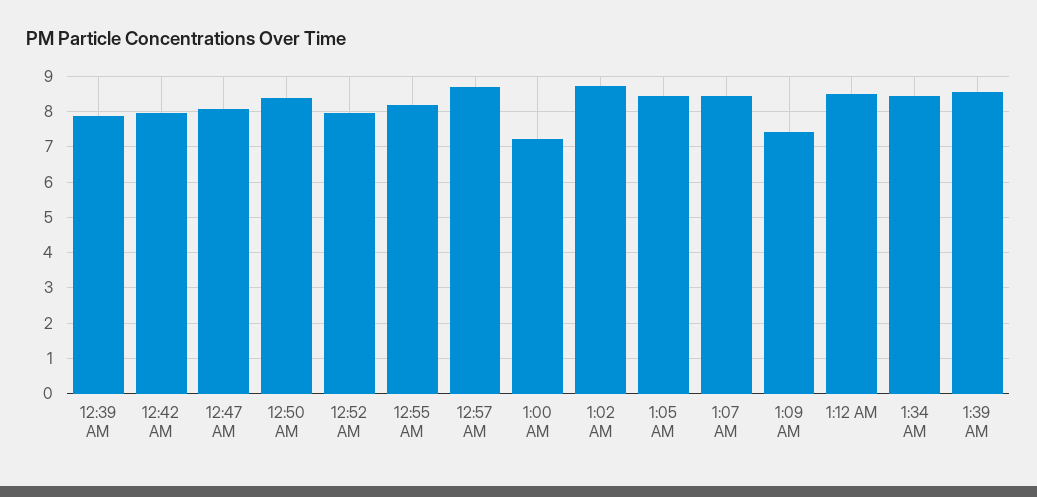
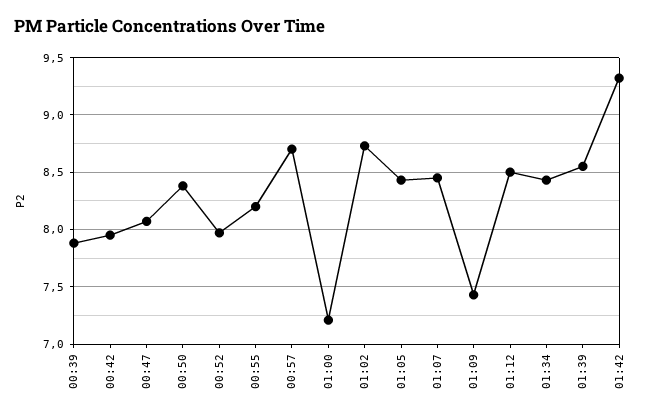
01:42: none -> 9.3

